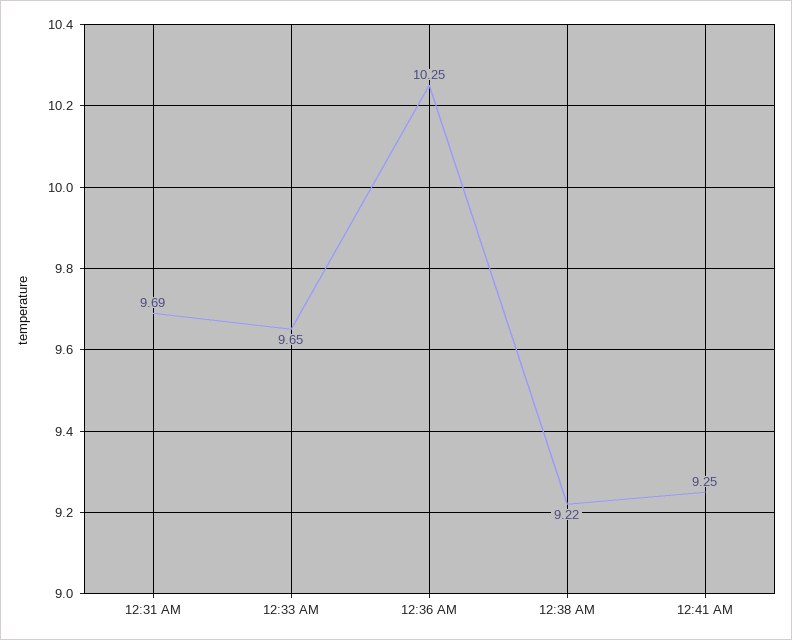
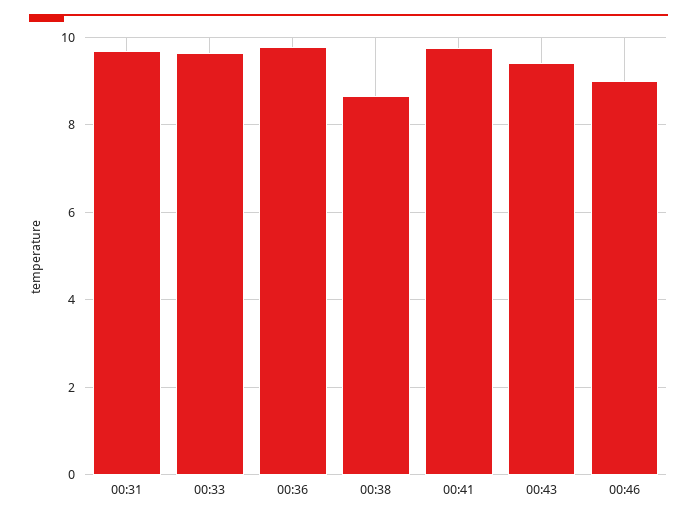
12:36 AM: 10.25 -> 9.8
12:38 AM: 9.22 -> 8.6
12:41 AM: 9.25 -> 9.8
00:43: none -> 9.4
00:46: none -> 9

